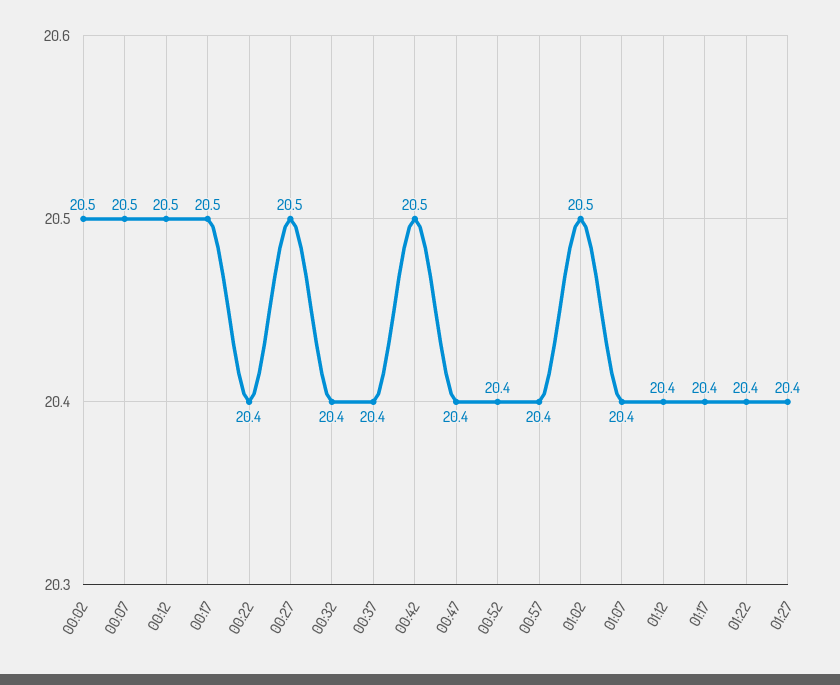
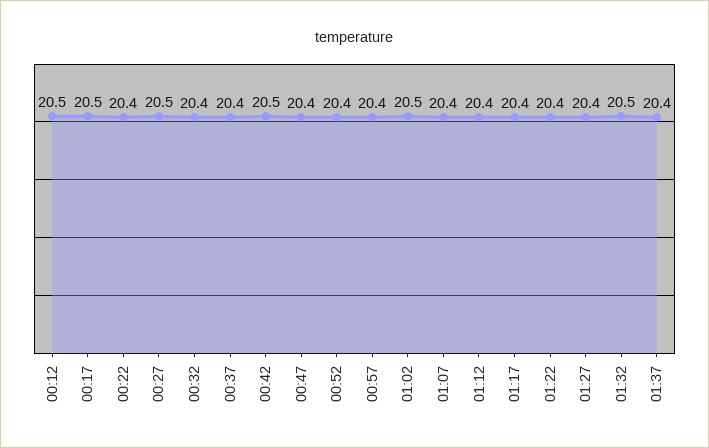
00:02: 20.5 -> none
00:07: 20.5 -> none
01:32: none -> 20.5
01:37: none -> 20.4

